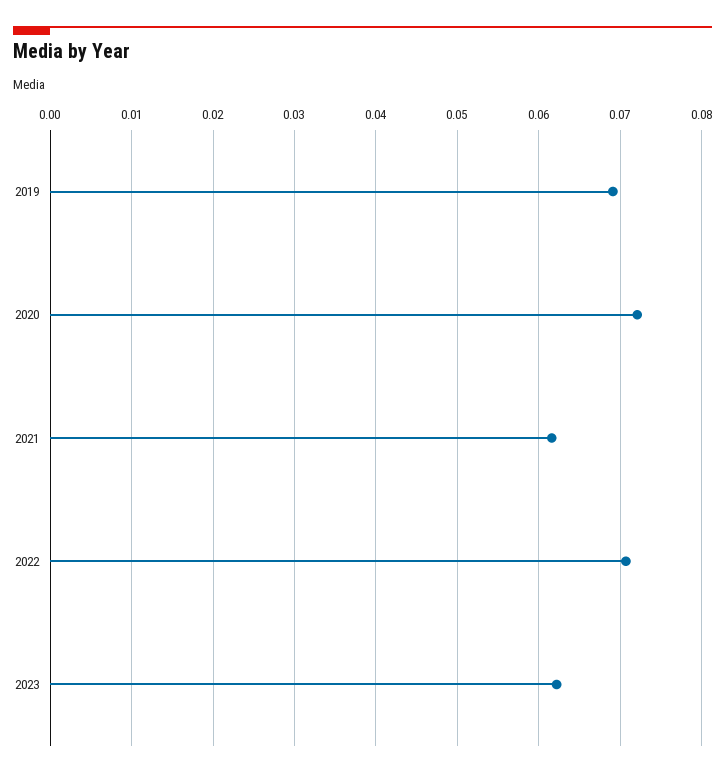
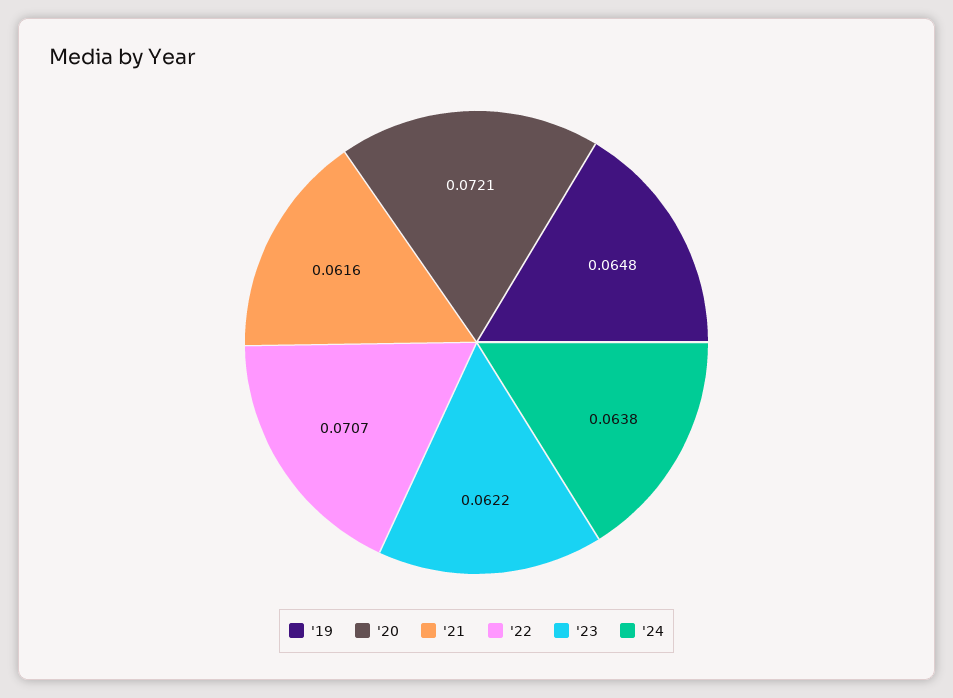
2019: 0.069 -> 0.0648
'24: none -> 0.0638

